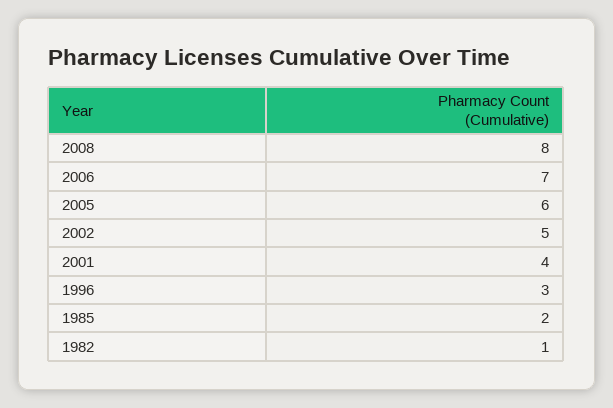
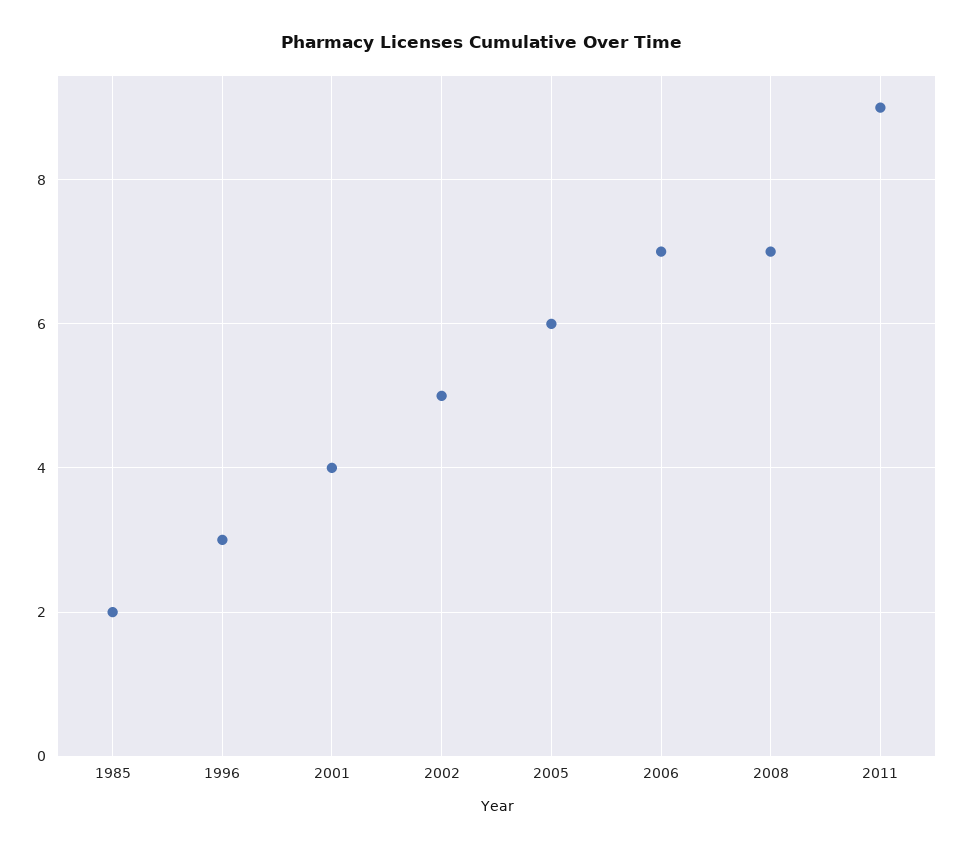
2008: 8 -> 7
1982: 1 -> none
2011: none -> 9

